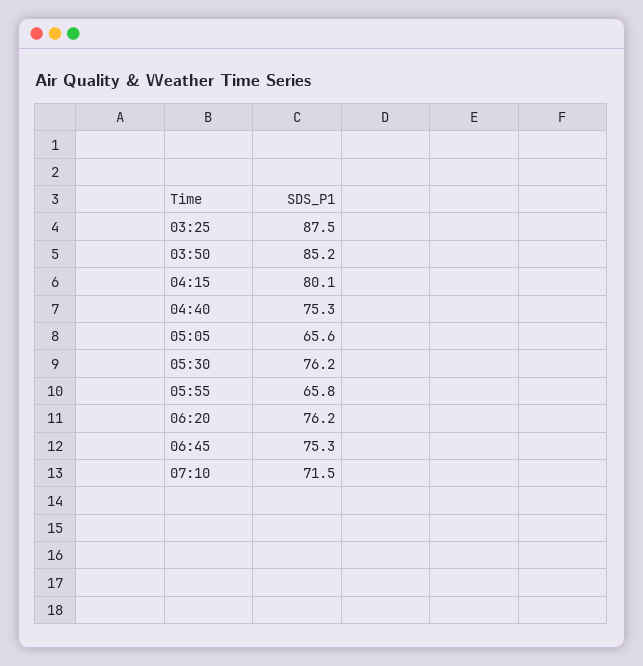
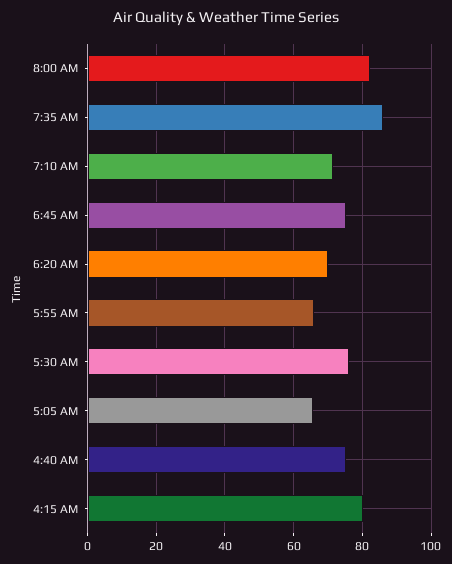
03:25: 87.5 -> none
03:50: 85.2 -> none
06:20: 76.2 -> 70
8:00 AM: none -> 82
7:35 AM: none -> 86

